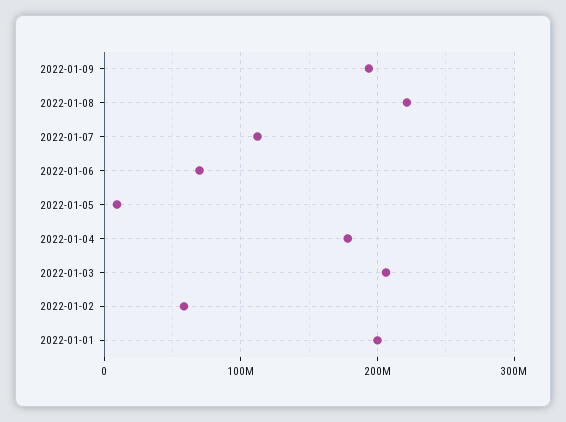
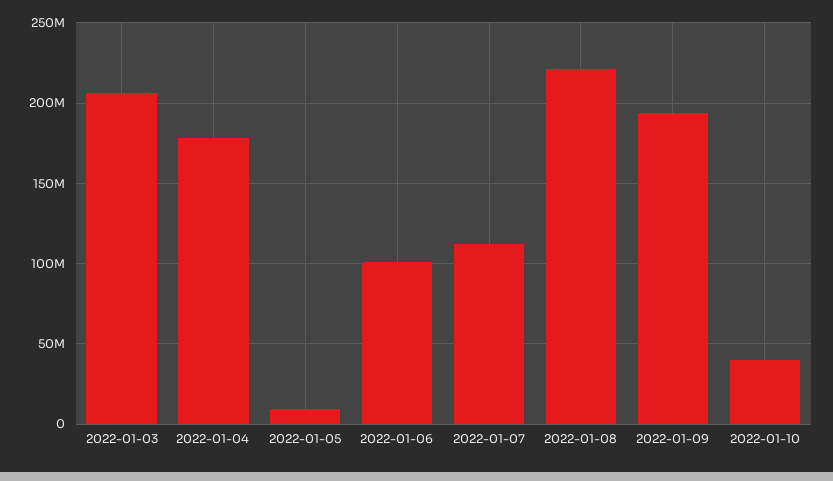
2022-01-06: 70000000 -> 100000000
2022-01-02: 60000000 -> none
2022-01-01: 200000000 -> none
2022-01-10: none -> 40000000

